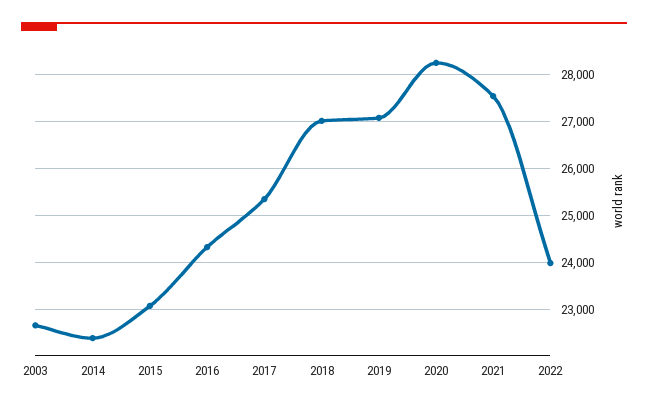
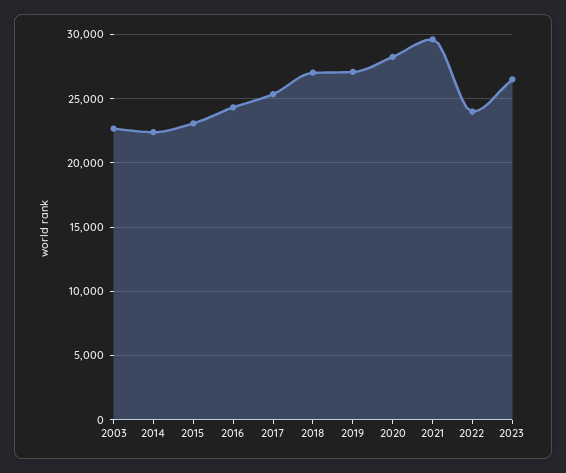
2021: 27600 -> 29500
2023: none -> 26500

